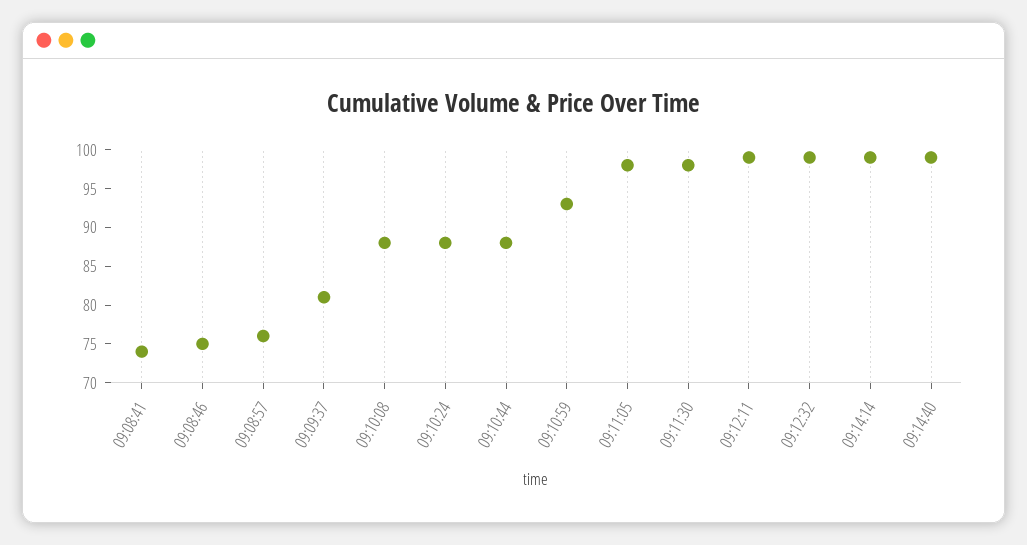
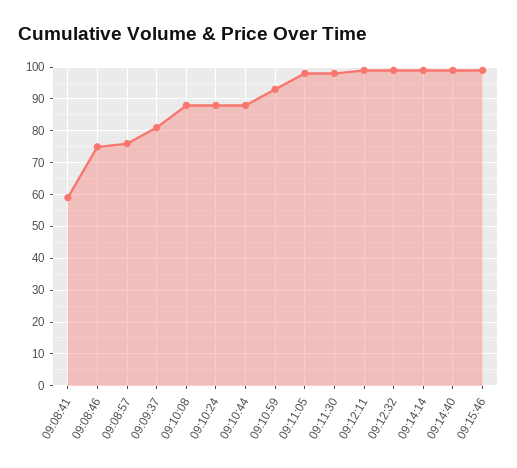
09:08:41: 75 -> 60
09:15:46: none -> 100

